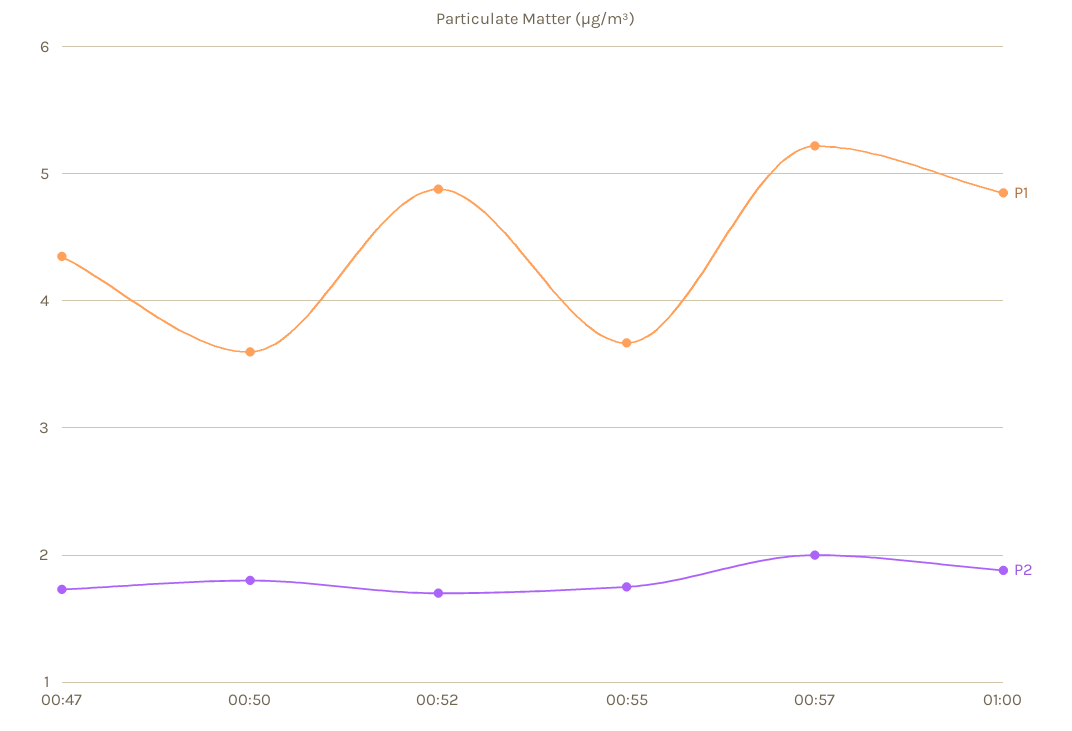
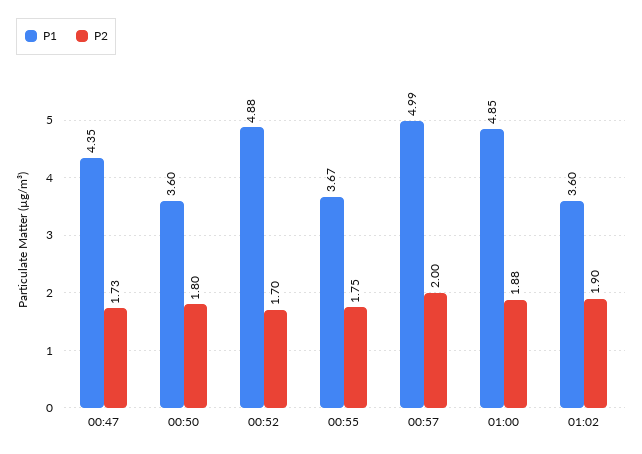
P1, 00:57: 5.2 -> 4.99
P1, 01:02: none -> 3.6
P2, 01:02: none -> 1.9

